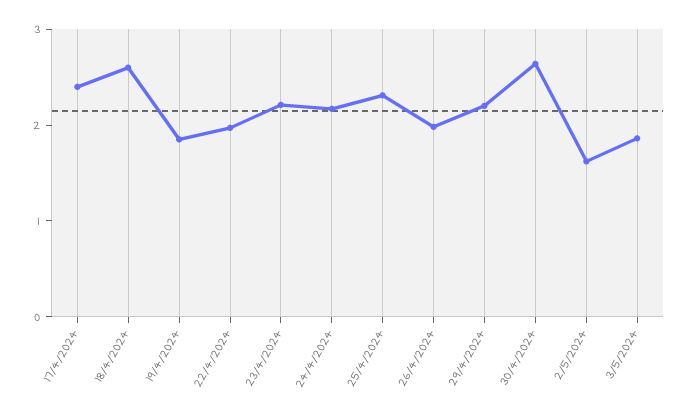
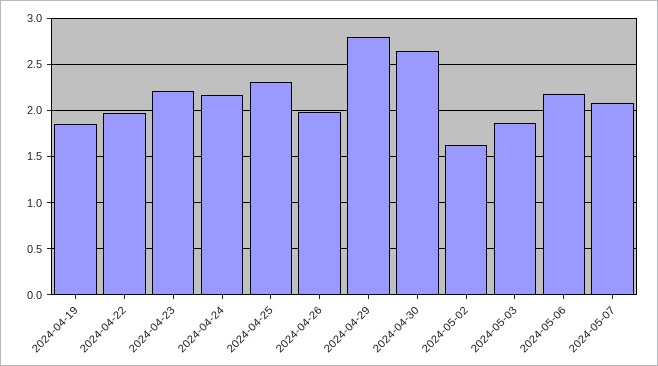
17/4/2024: 2.4 -> none
18/4/2024: 2.6 -> none
29/4/2024: 2.2 -> 2.8
2024-05-06: none -> 2.2
2024-05-07: none -> 2.1

